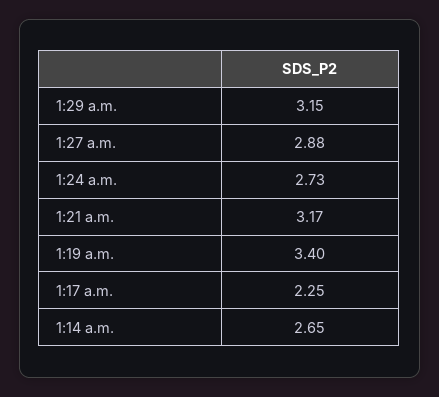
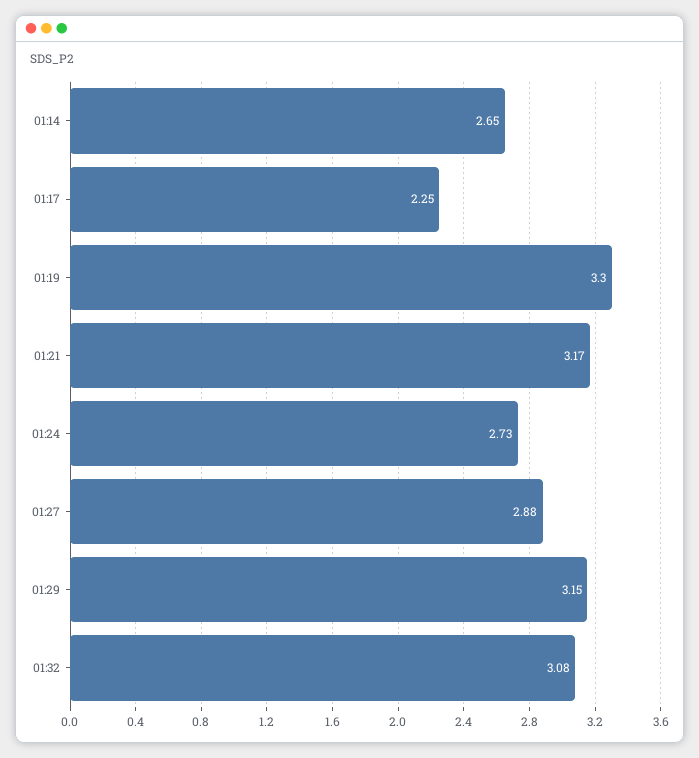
1:19 a.m.: 3.4 -> 3.3
01:32: none -> 3.08

